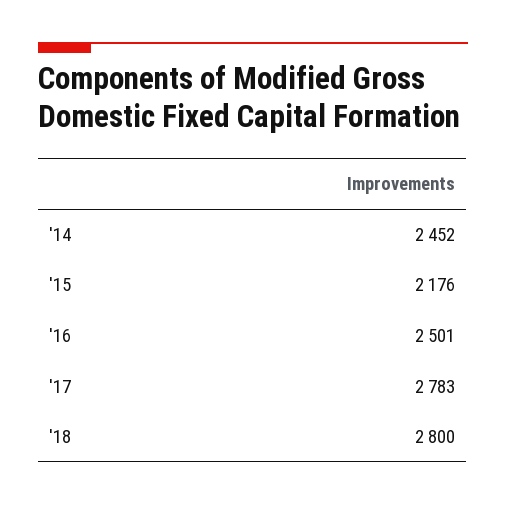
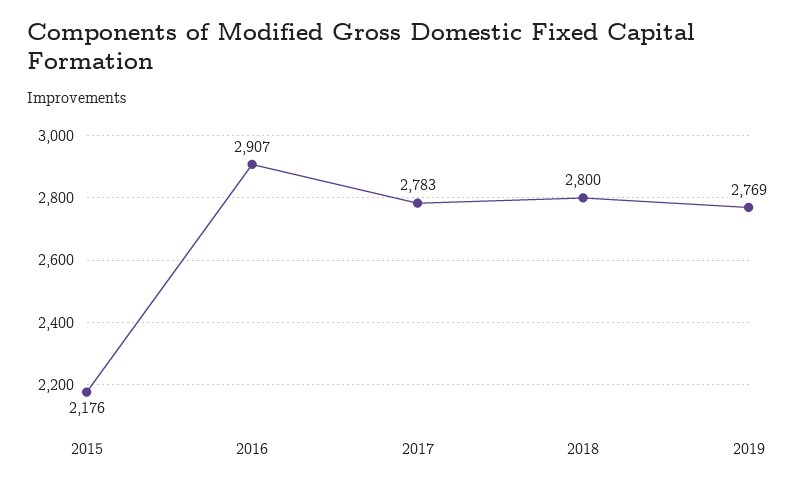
'14: 2452 -> none
'16: 2501 -> 2907
2019: none -> 2769

